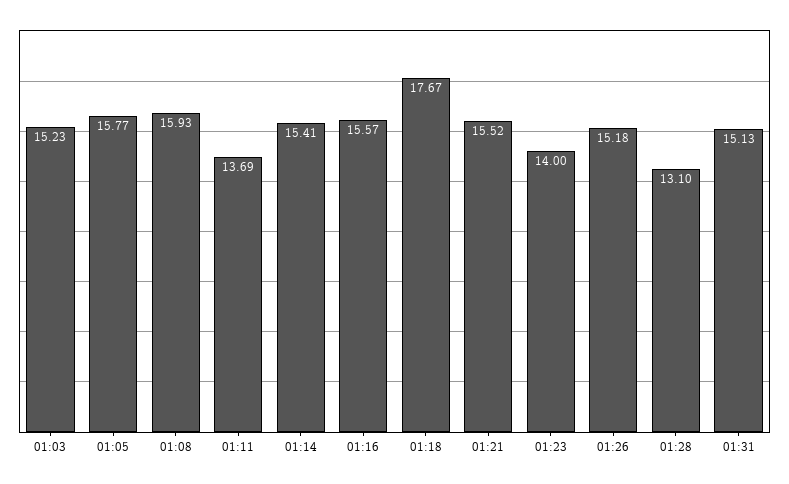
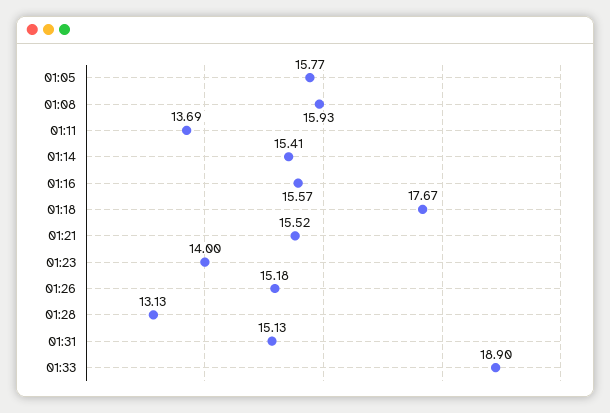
01:03: 15.23 -> none
01:28: 13.1 -> 13.13
01:33: none -> 18.9

